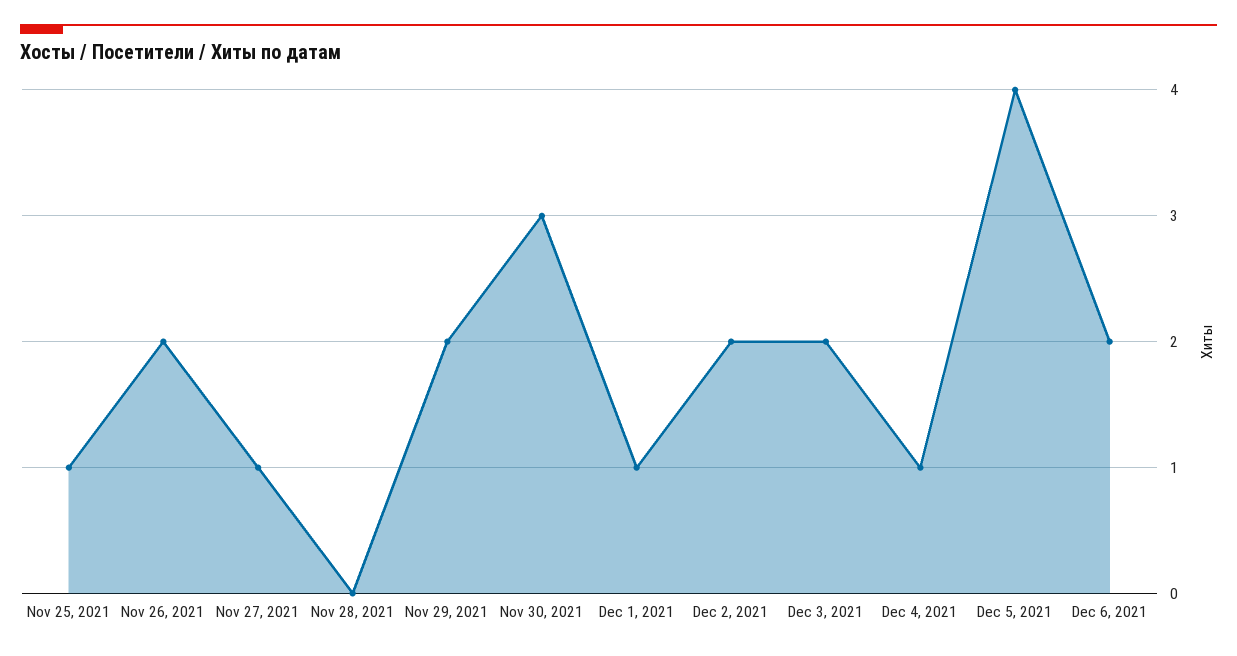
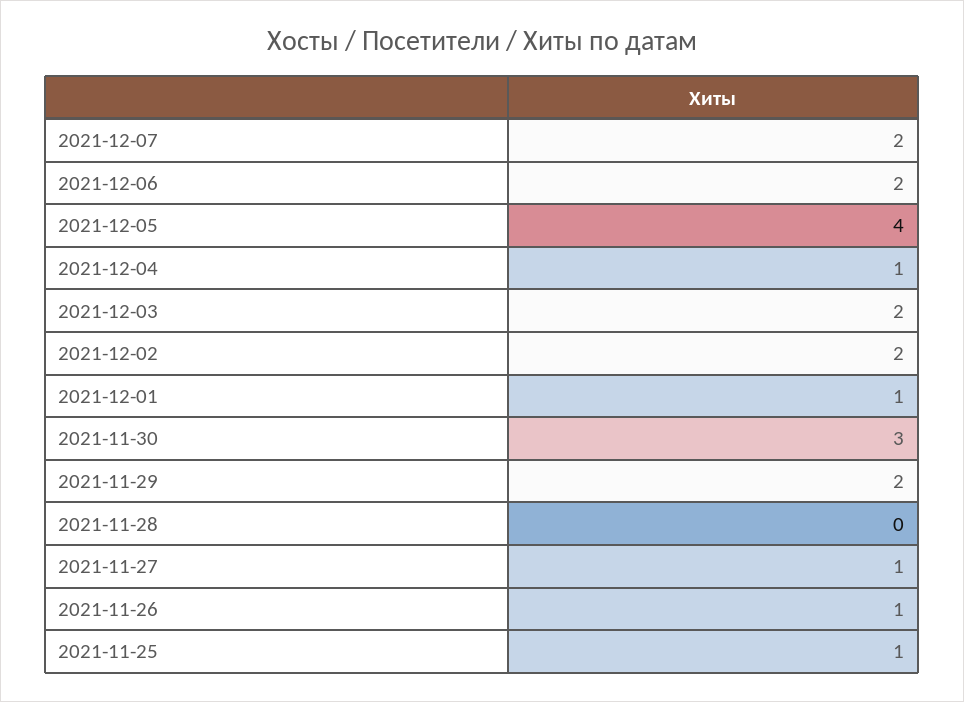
Nov 26, 2021: 2 -> 1
2021-12-07: none -> 2

